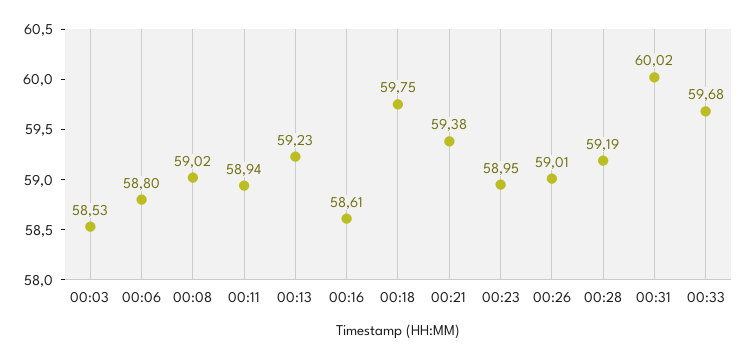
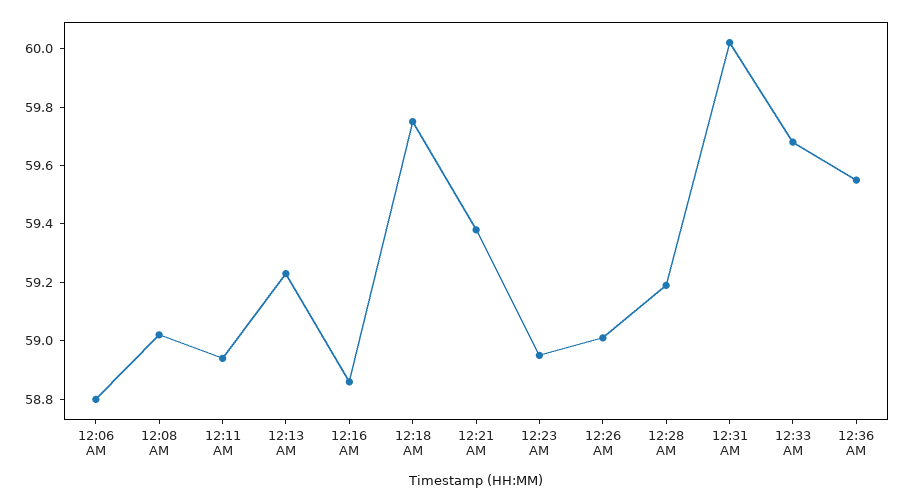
00:03: 58.53 -> none
00:16: 58.61 -> 58.85
12:36 AM: none -> 59.55

